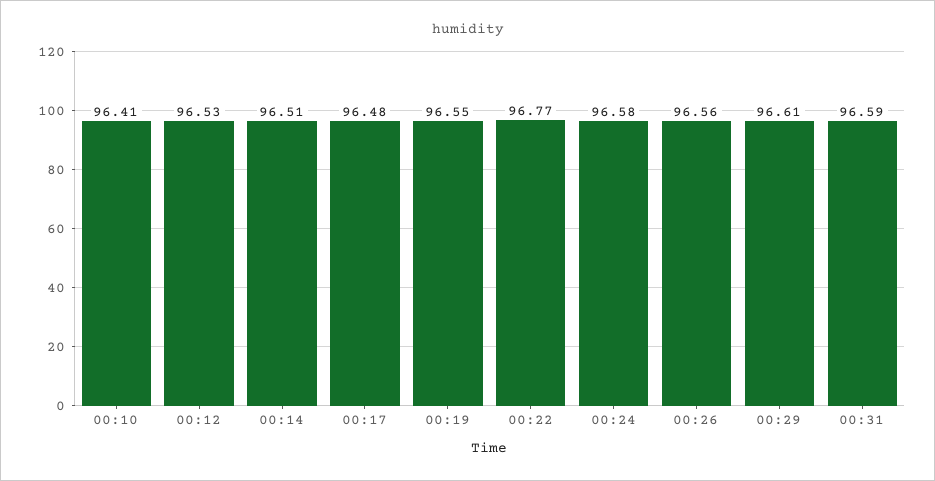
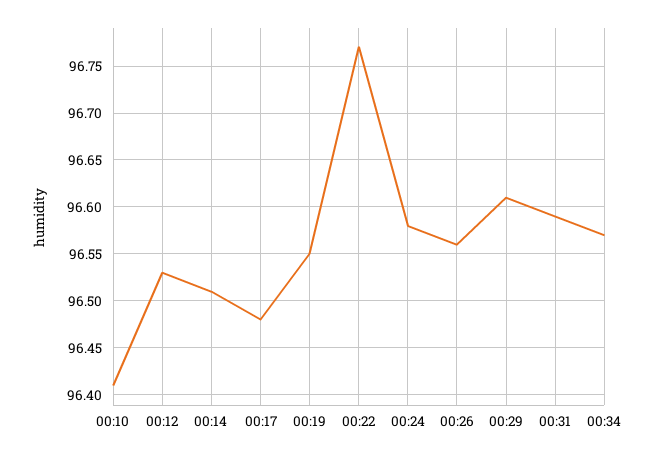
00:34: none -> 96.57

